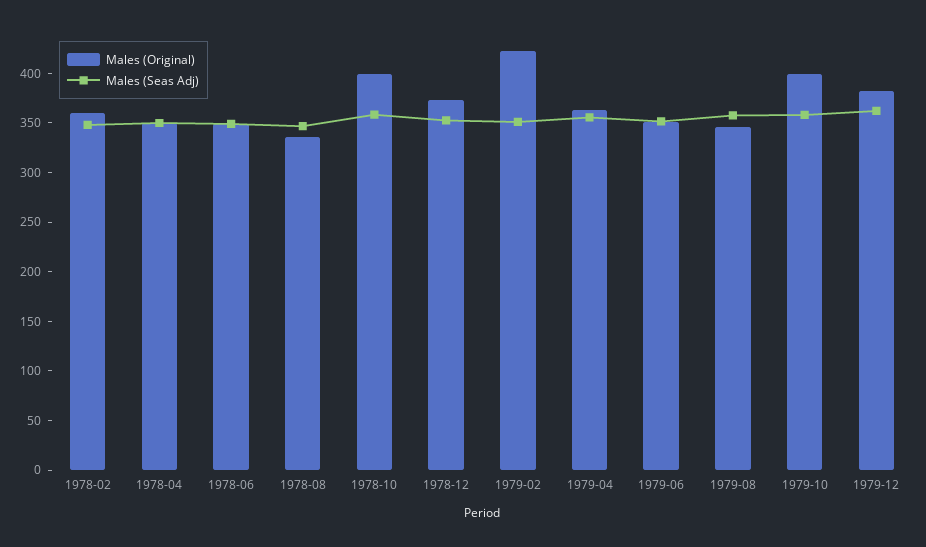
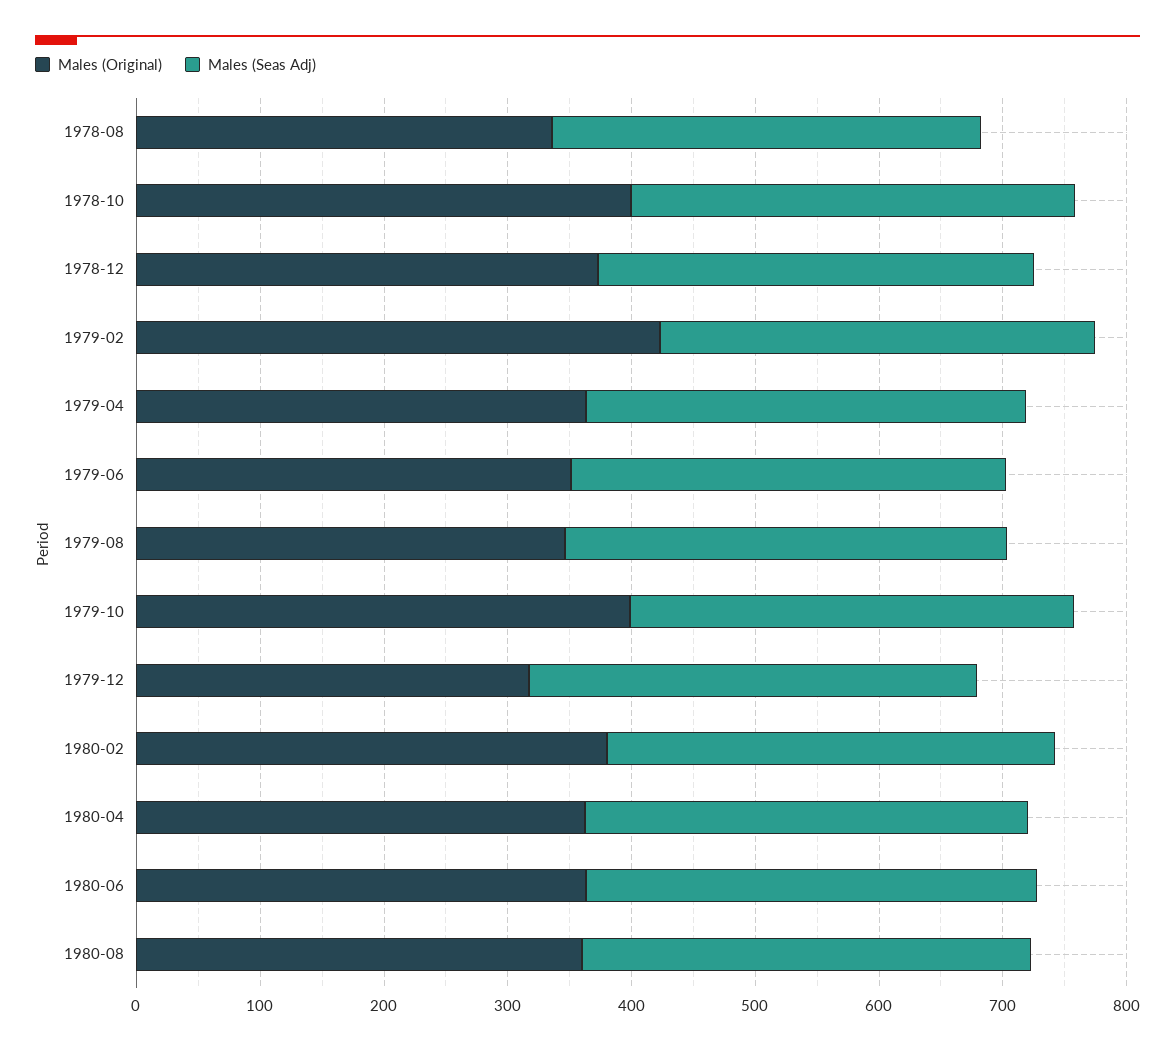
Males (Original), 1978-02: 360 -> none
Males (Seas Adj), 1978-02: 350 -> none
Males (Original), 1978-04: 350 -> none
Males (Seas Adj), 1978-04: 350 -> none
Males (Original), 1978-06: 350 -> none
Males (Seas Adj), 1978-06: 350 -> none
Males (Original), 1979-12: 380 -> 320
Males (Original), 1980-02: none -> 380
Males (Seas Adj), 1980-02: none -> 360
Males (Original), 1980-04: none -> 360
Males (Seas Adj), 1980-04: none -> 360
Males (Original), 1980-06: none -> 360
Males (Seas Adj), 1980-06: none -> 360
Males (Original), 1980-08: none -> 360
Males (Seas Adj), 1980-08: none -> 360

